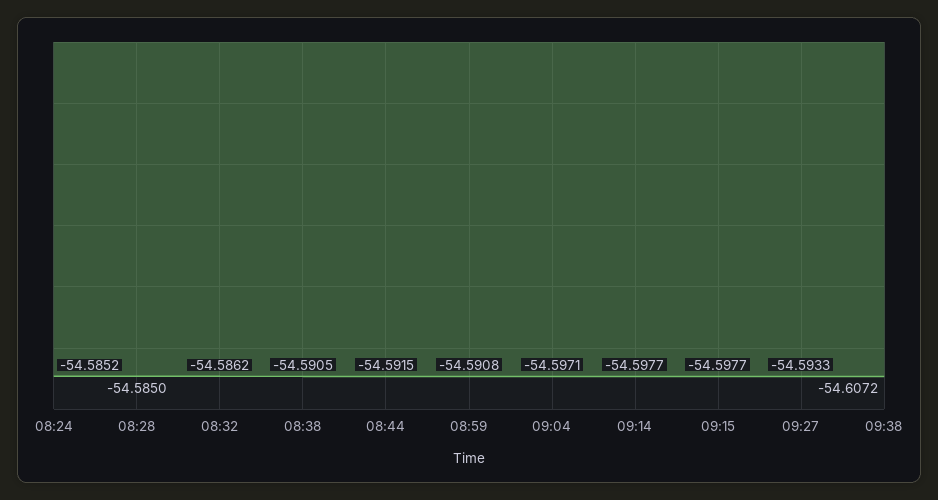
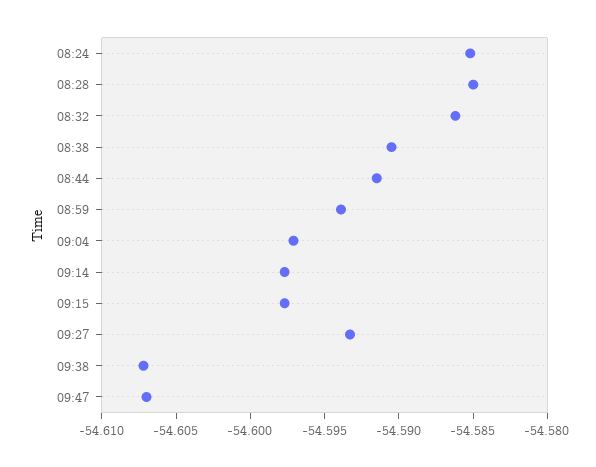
08:59: -54.5908 -> -54.594
09:47: none -> -54.607

